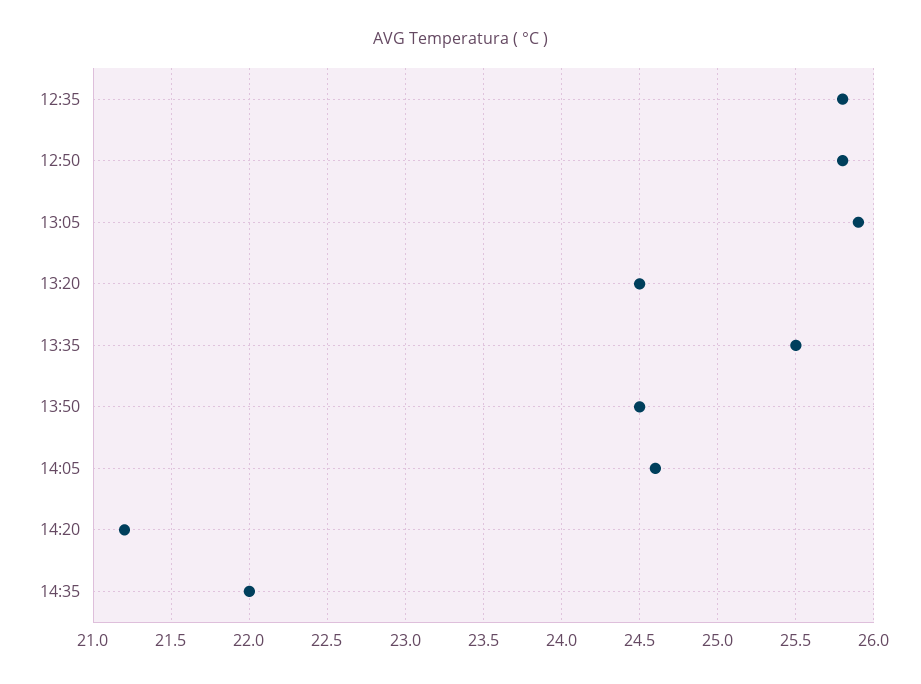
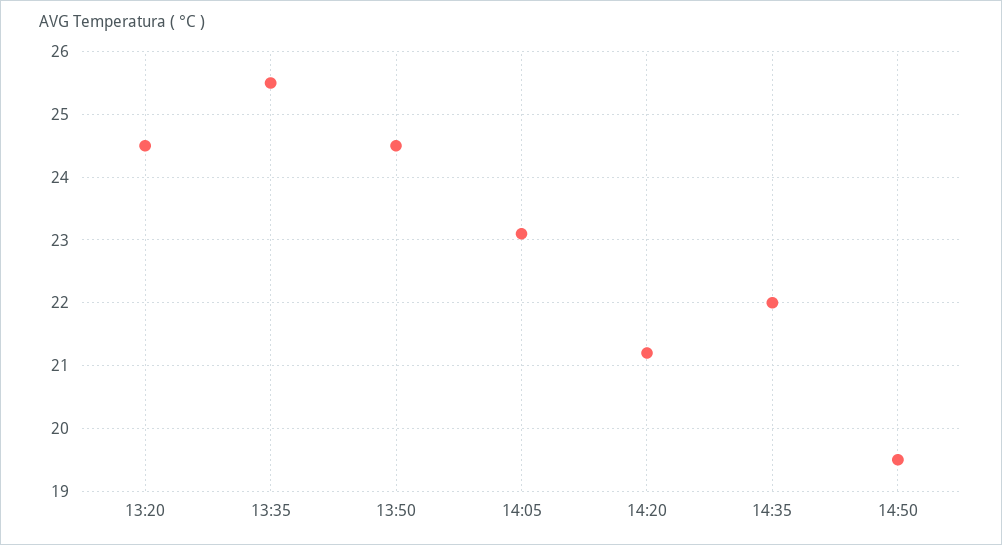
12:35: 25.8 -> none
12:50: 25.8 -> none
13:05: 25.9 -> none
14:05: 24.6 -> 23.1
14:50: none -> 19.5

